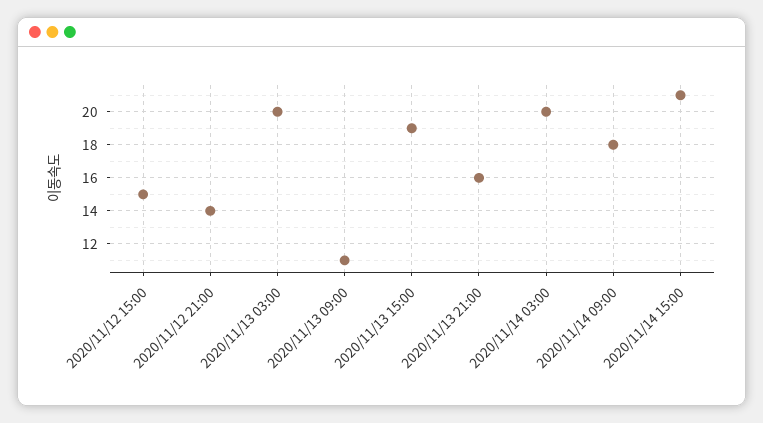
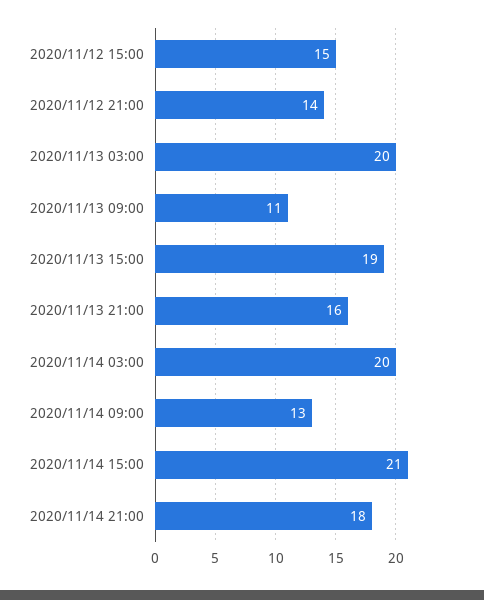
2020/11/14 09:00: 18 -> 13
2020/11/14 21:00: none -> 18

